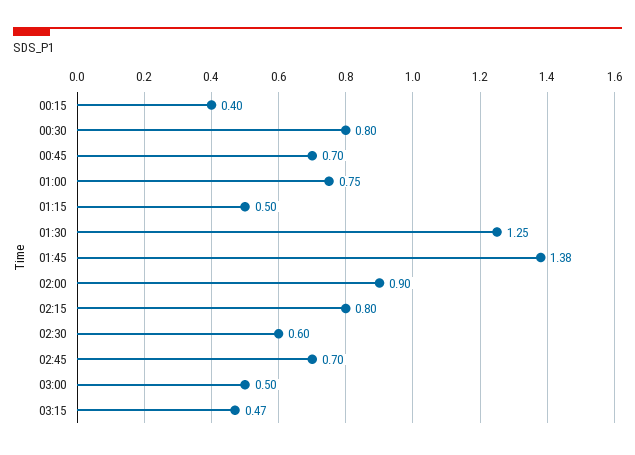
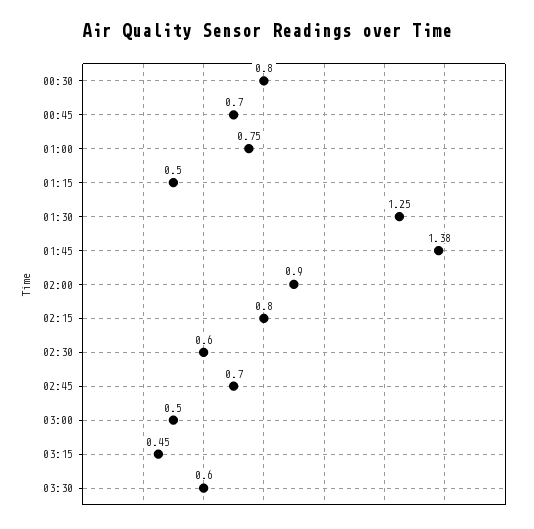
00:15: 0.4 -> none
03:15: 0.47 -> 0.45
03:30: none -> 0.6

